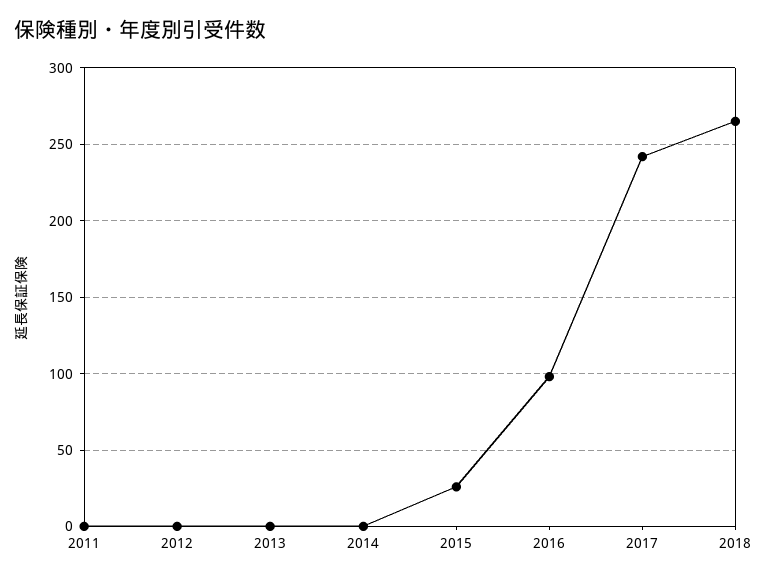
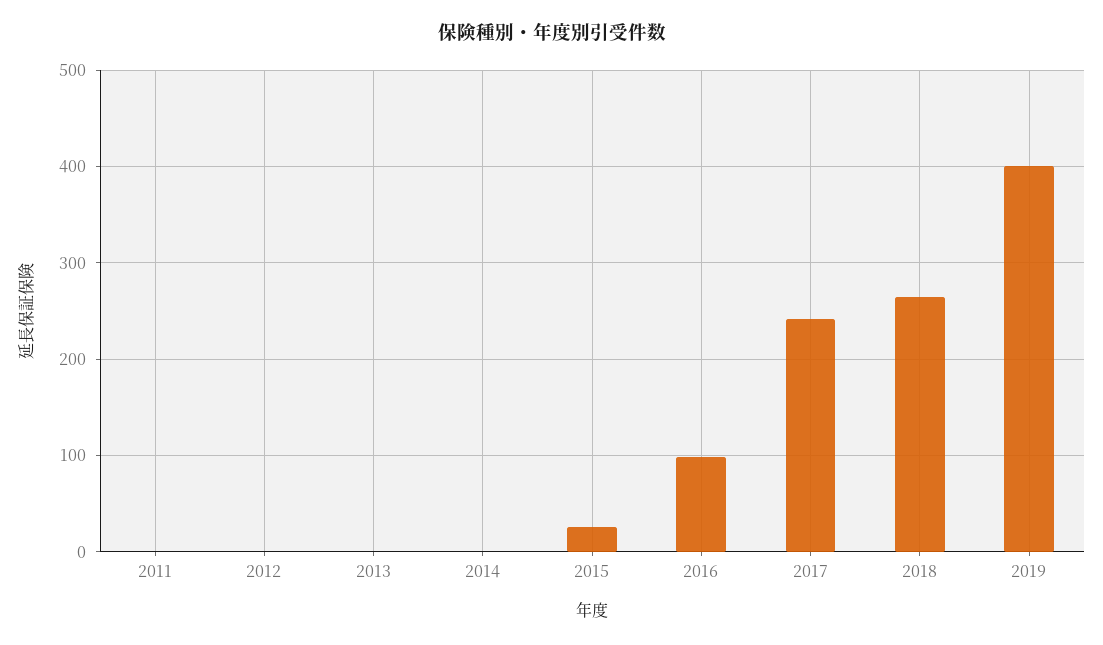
2019: none -> 400

